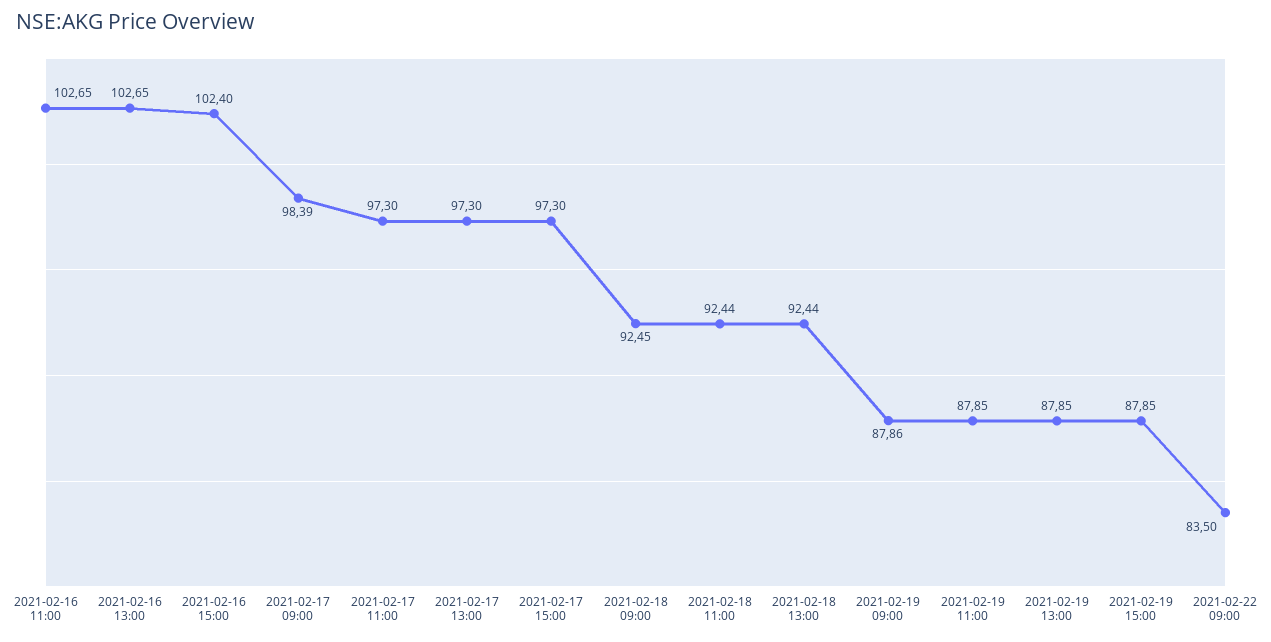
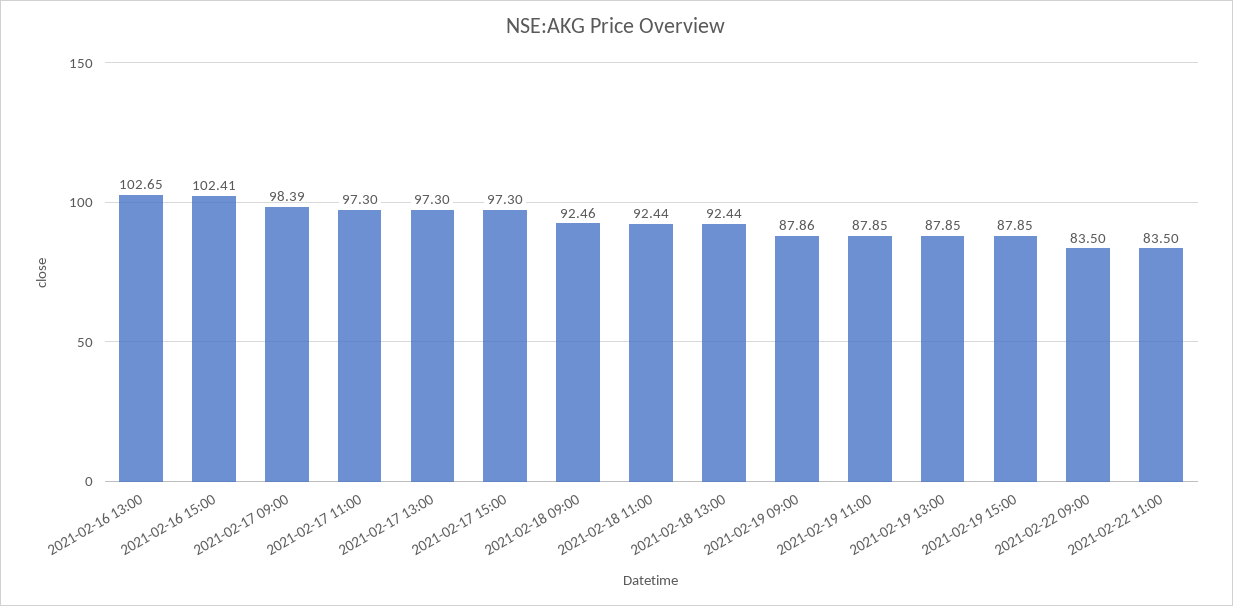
2021-02-16 11:00: 102.65 -> none
2021-02-16 15:00: 102.4 -> 102.41
2021-02-18 09:00: 92.45 -> 92.46
2021-02-22 11:00: none -> 83.5

